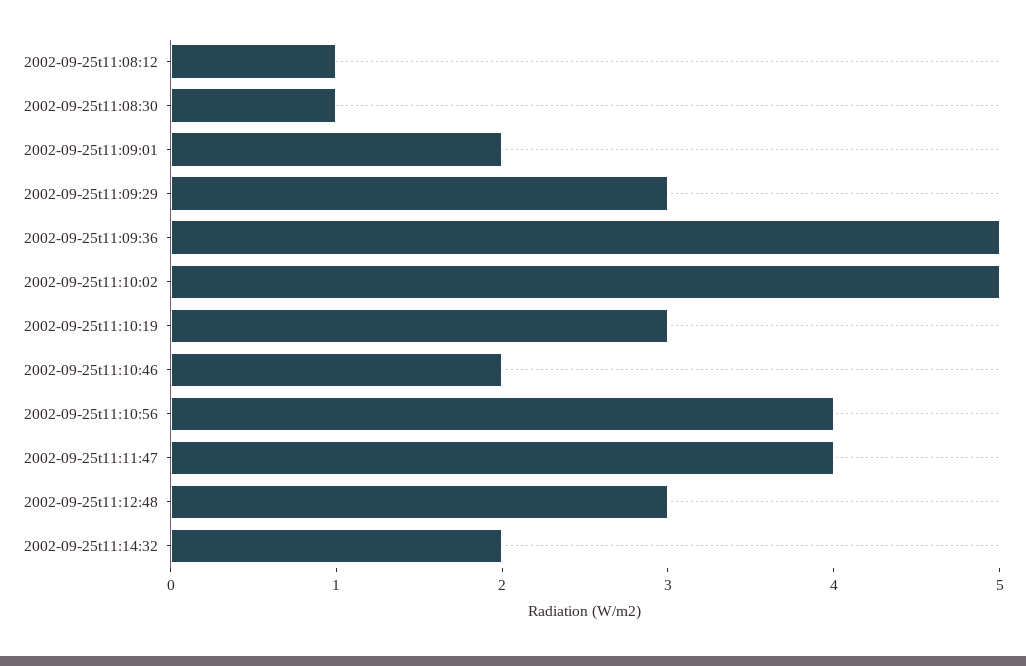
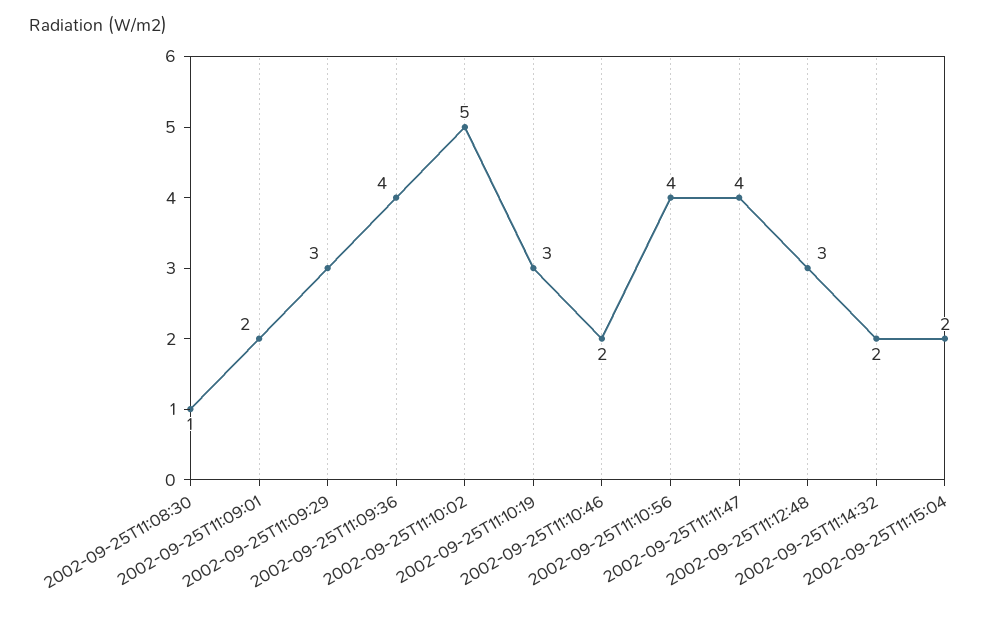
2002-09-25t11:08:12: 1 -> none
2002-09-25t11:09:36: 5 -> 4
2002-09-25T11:15:04: none -> 2

